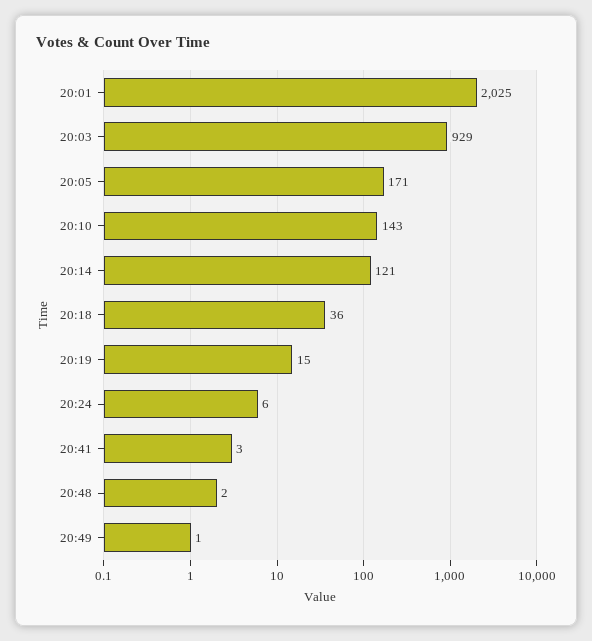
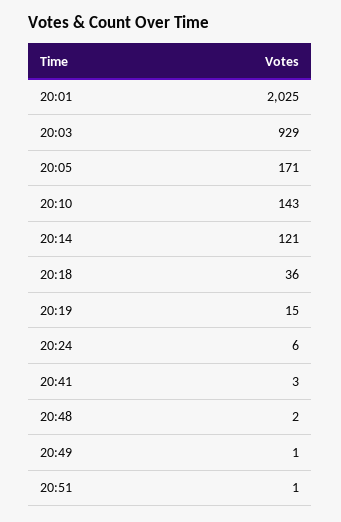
20:51: none -> 1

